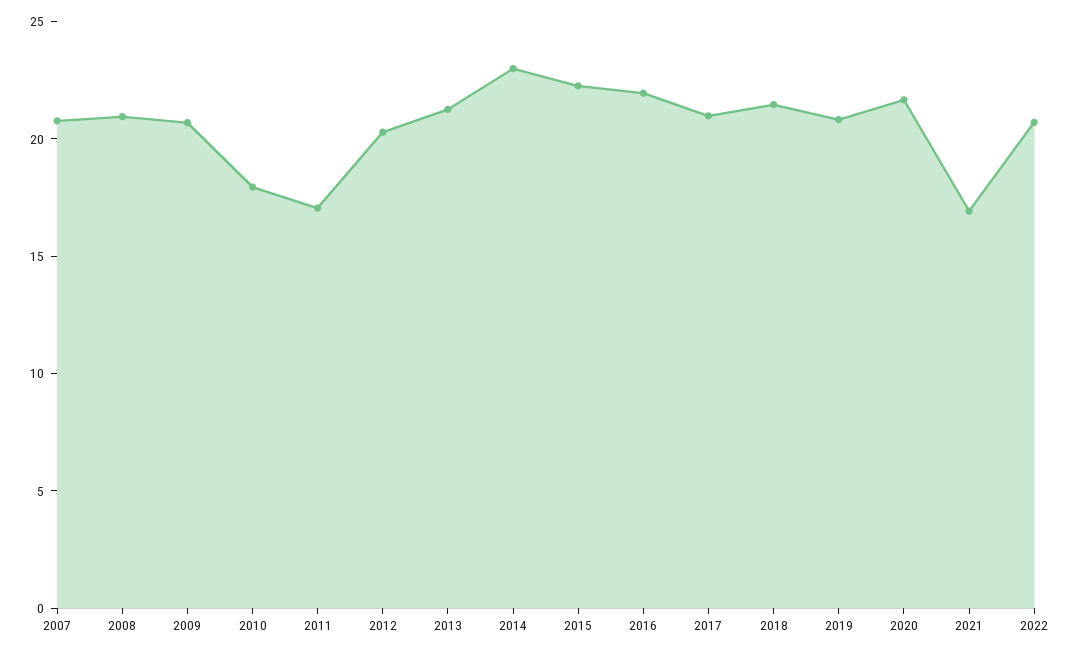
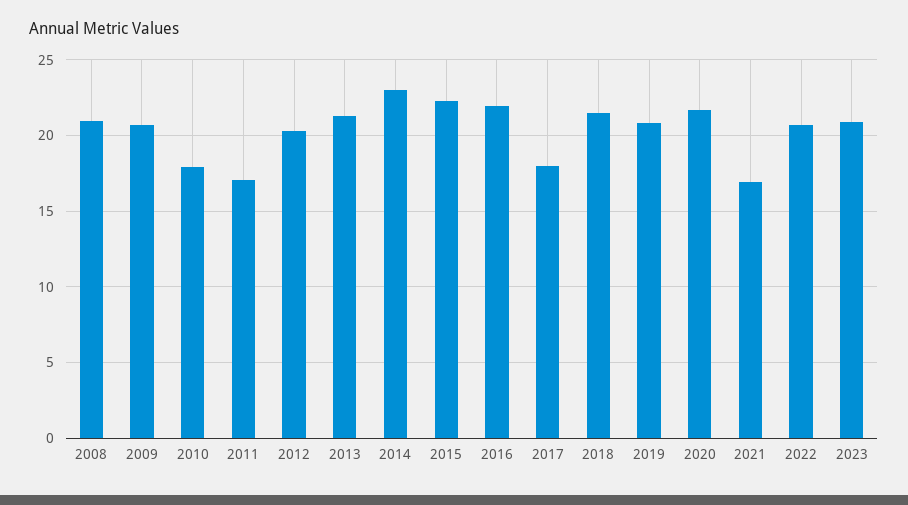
2007: 21 -> none
2017: 21 -> 18
2023: none -> 21

